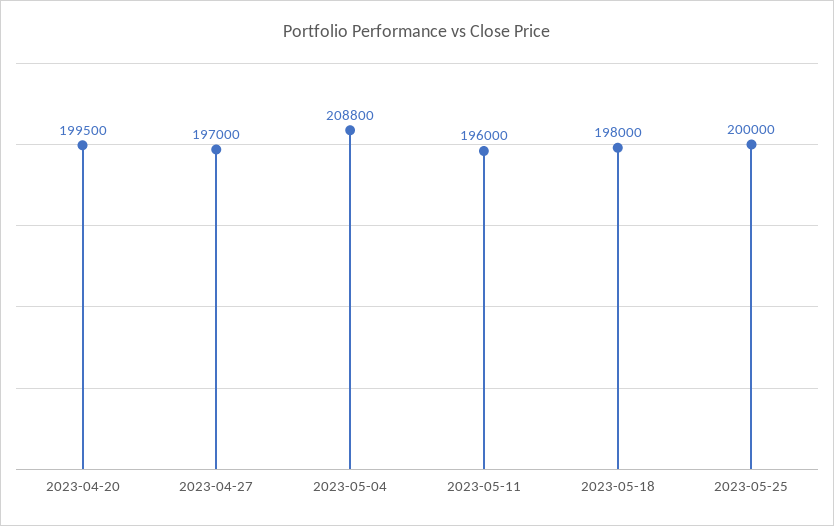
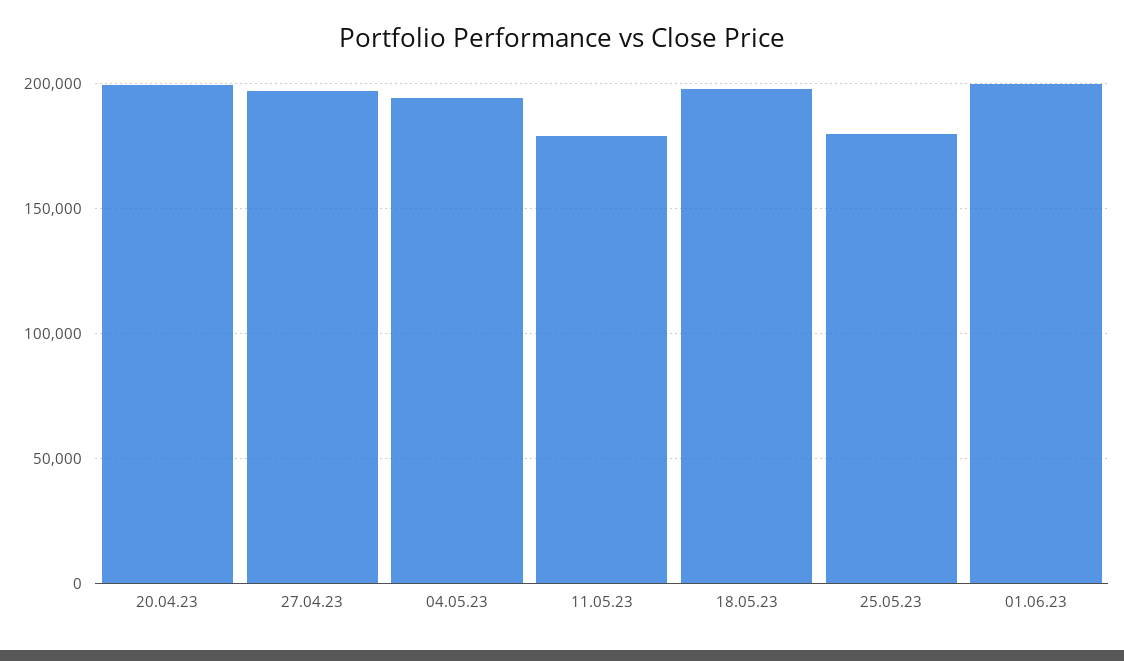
2023-05-04: 208800 -> 195000
2023-05-11: 196000 -> 180000
2023-05-25: 200000 -> 180000
01.06.23: none -> 200000

